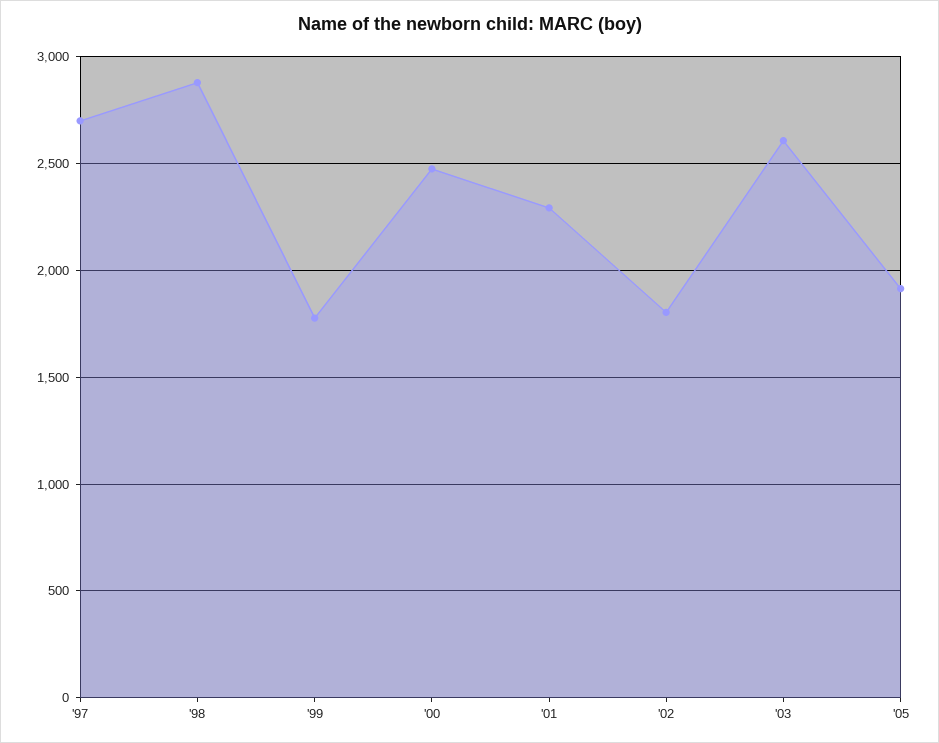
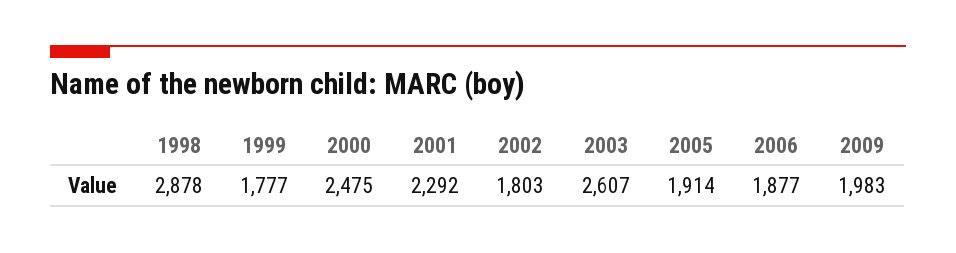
'97: 2700 -> none
2006: none -> 1877
2009: none -> 1983

